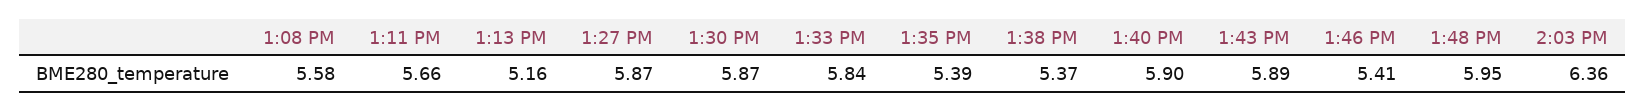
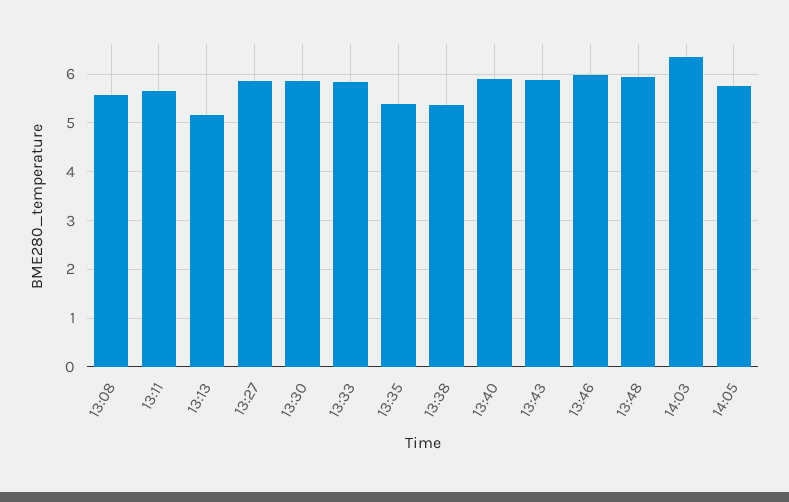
1:46 PM: 5.41 -> 6
14:05: none -> 5.8

